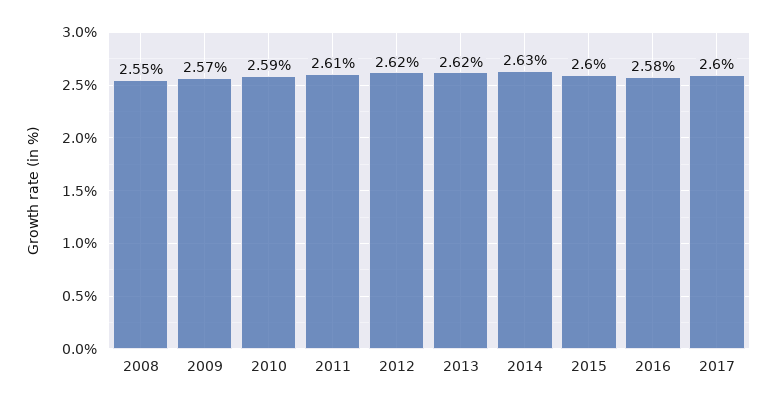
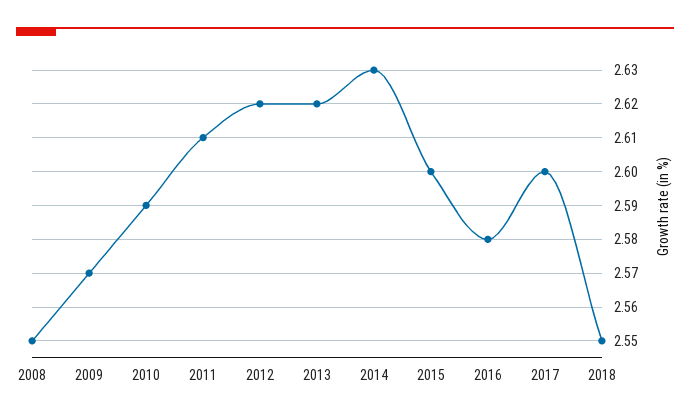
2018: none -> 2.55

